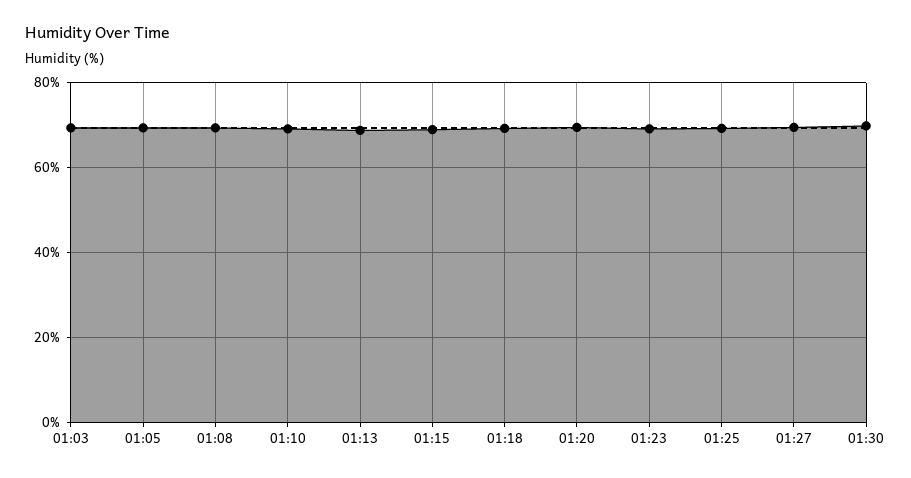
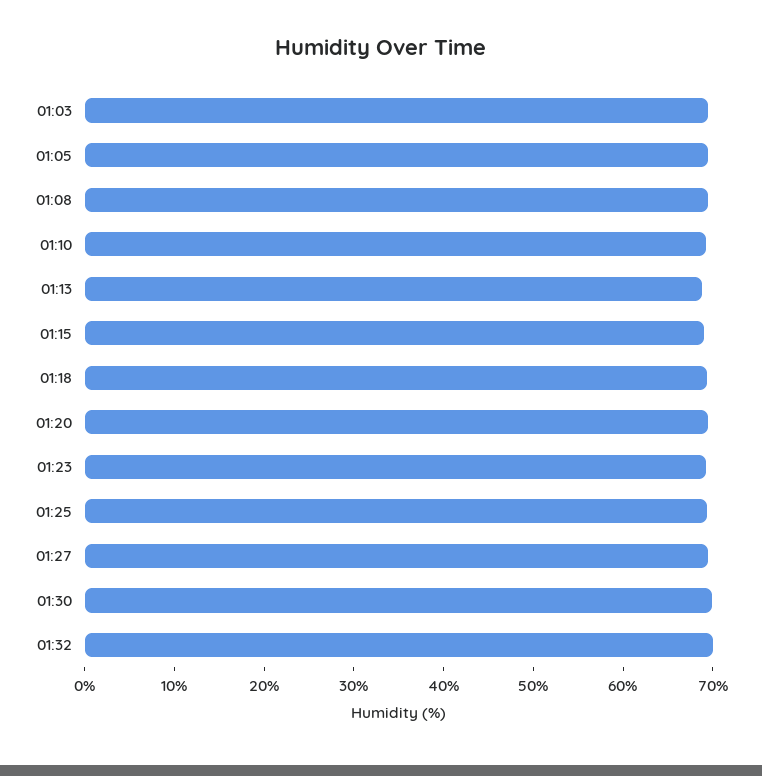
01:32: none -> 70

